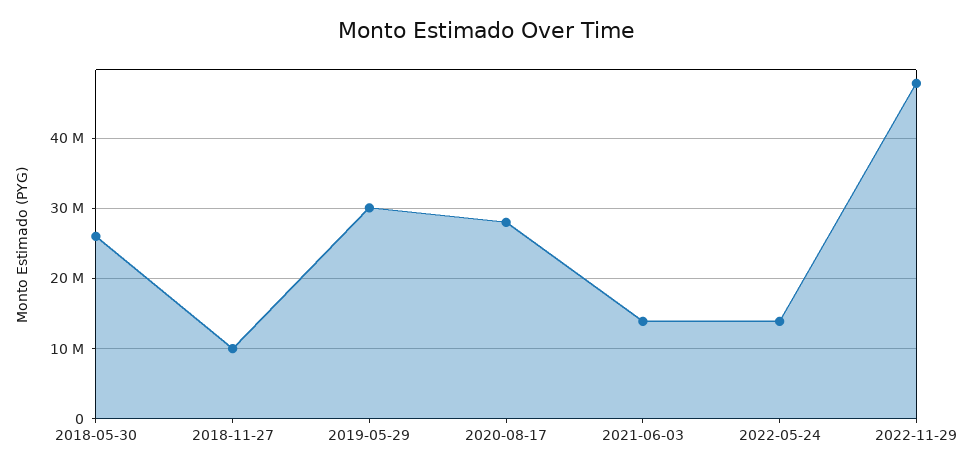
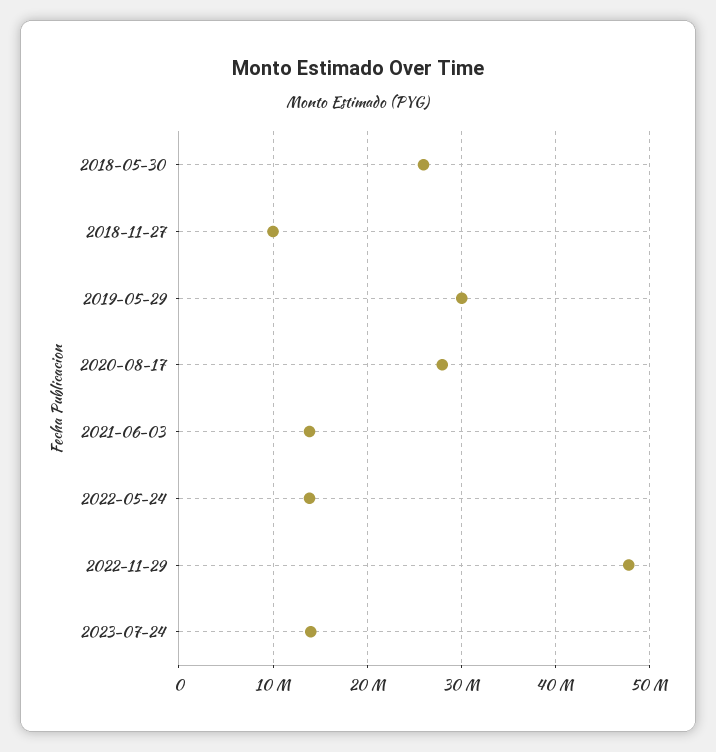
2023-07-24: none -> 14000000

